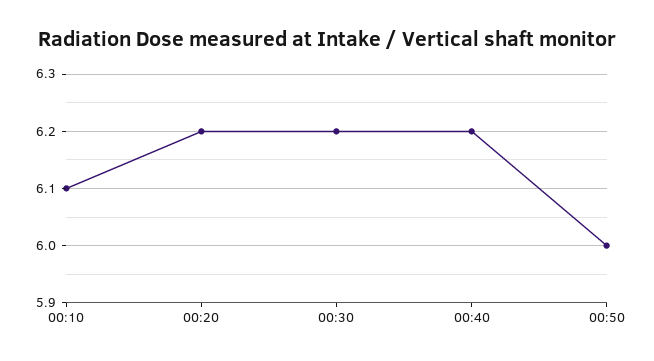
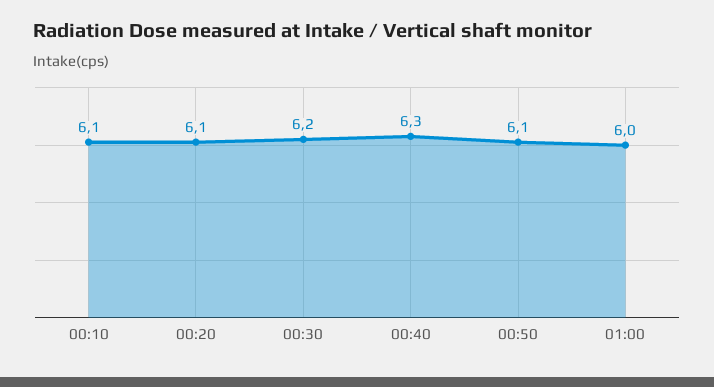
00:20: 6.2 -> 6.1
00:40: 6.2 -> 6.3
00:50: 6 -> 6.1
01:00: none -> 6

